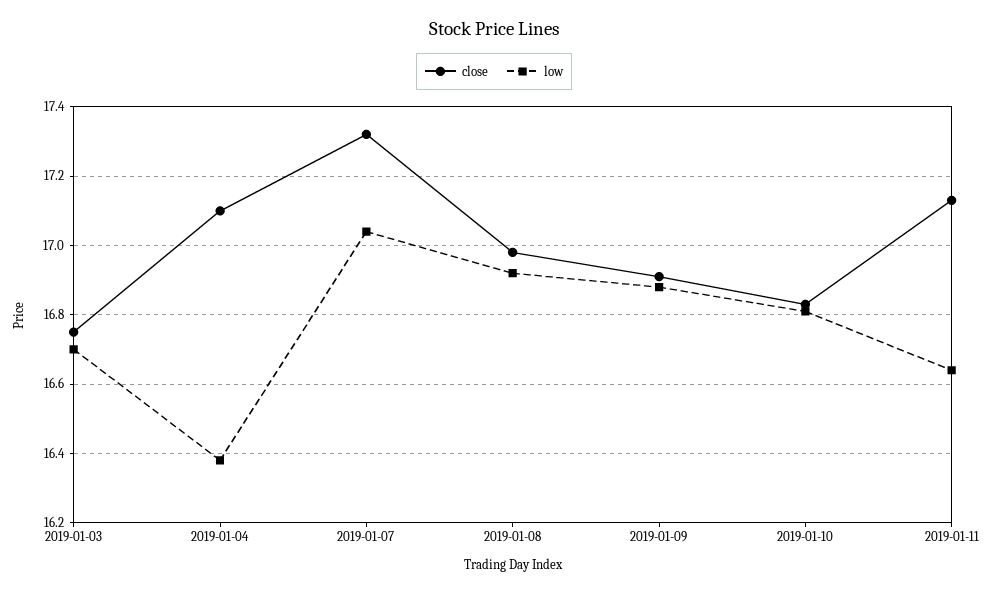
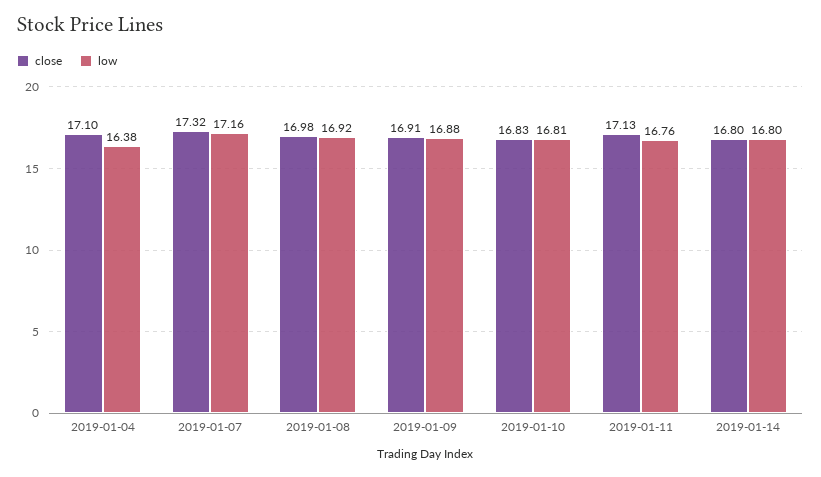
close, 2019-01-03: 16.75 -> none
low, 2019-01-03: 16.7 -> none
low, 2019-01-07: 17.05 -> 17.16
low, 2019-01-11: 16.65 -> 16.76
close, 2019-01-14: none -> 16.8
low, 2019-01-14: none -> 16.8

